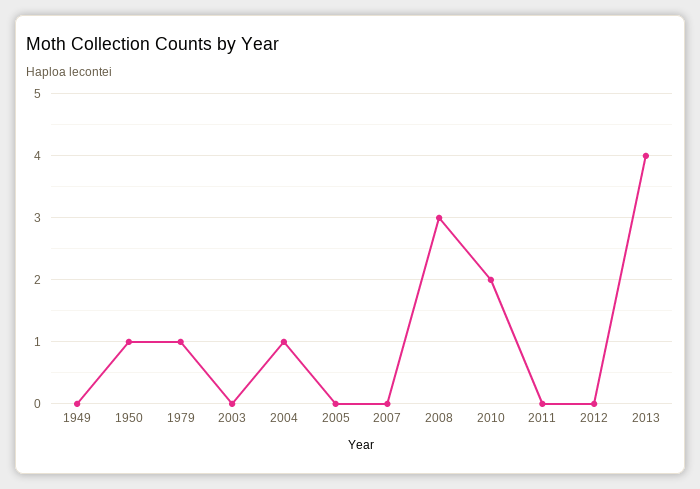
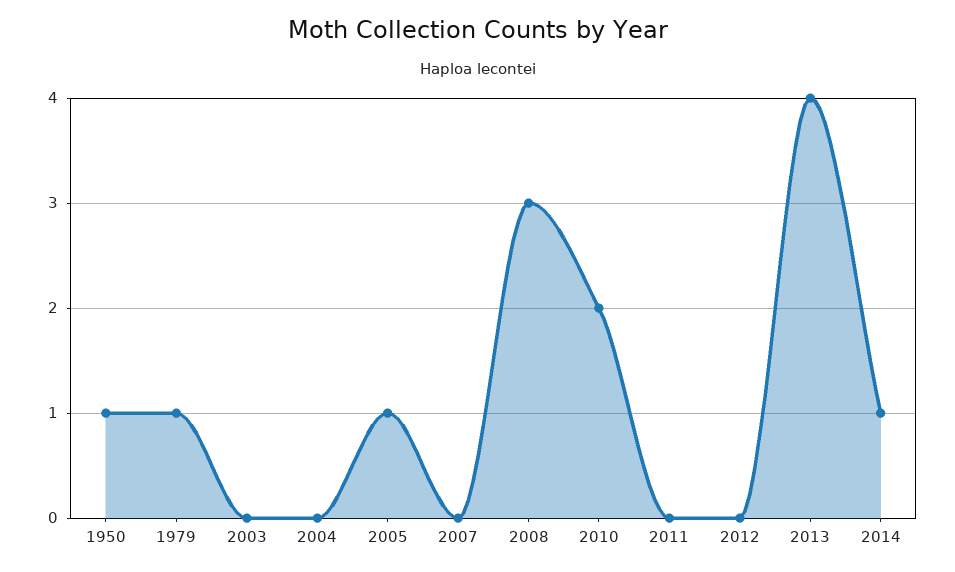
1949: 0 -> none
2004: 1 -> 0
2005: 0 -> 1
2014: none -> 1

